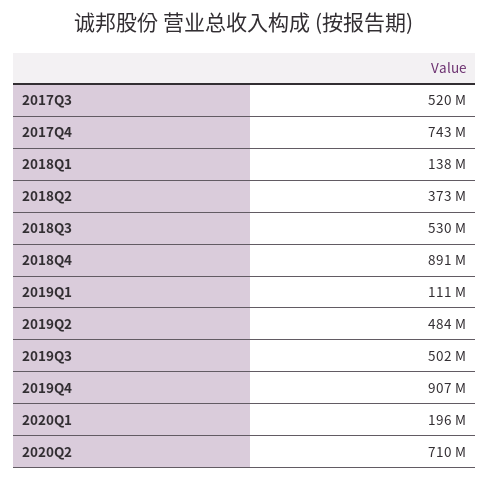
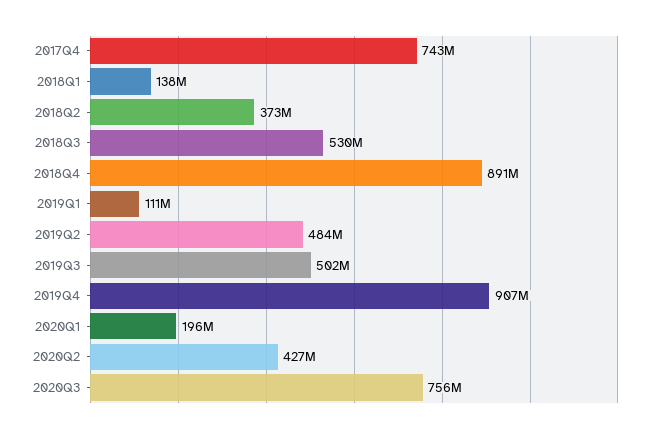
2017Q3: 520000000 -> none
2020Q2: 710000000 -> 427000000
2020Q3: none -> 756000000

